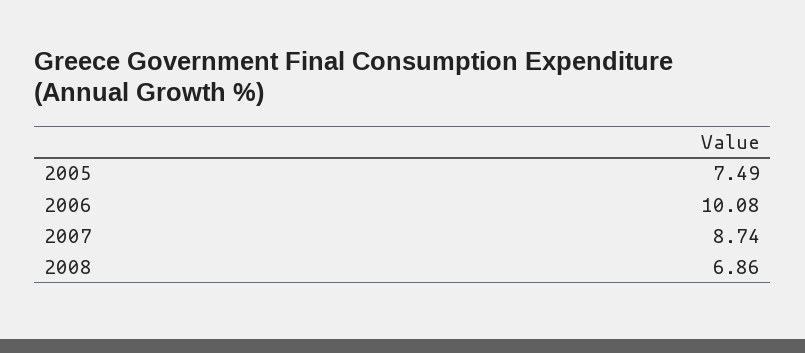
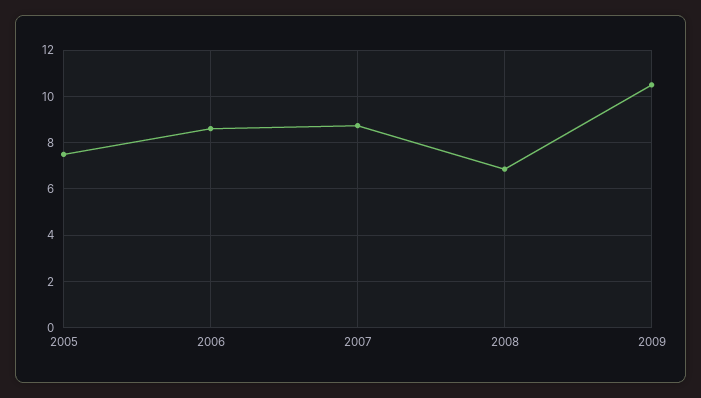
2006: 10.08 -> 8.5
2009: none -> 10.5

